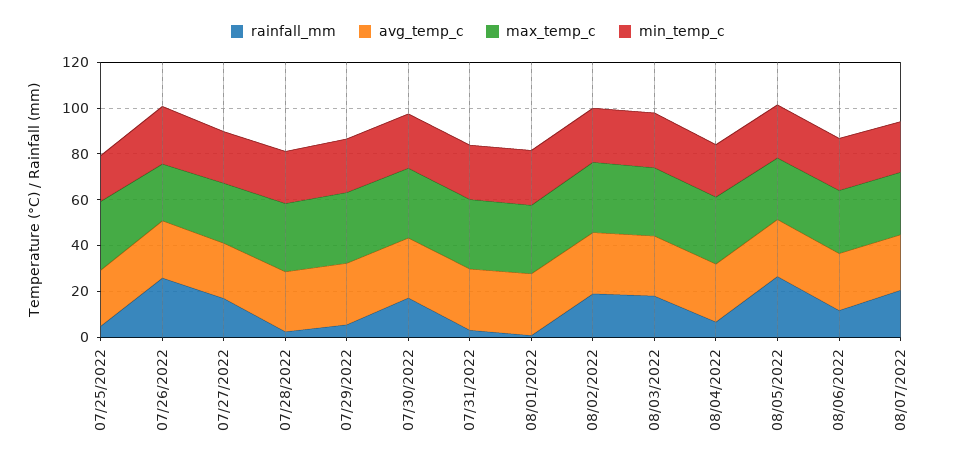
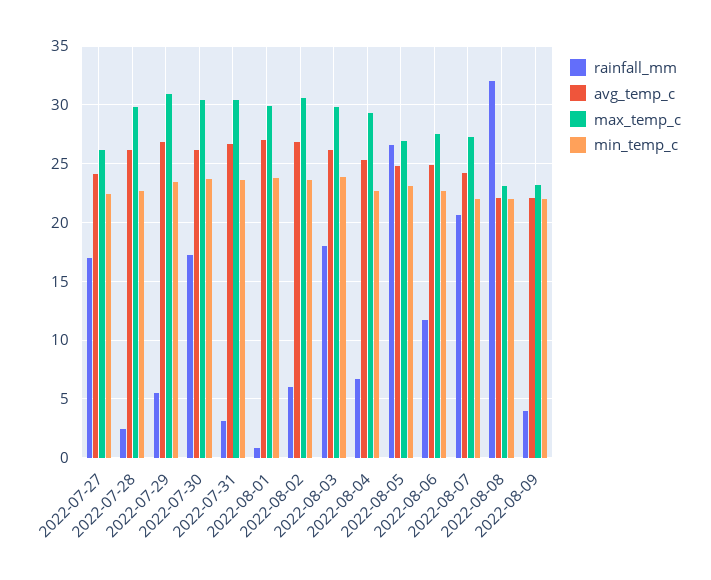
rainfall_mm, 07/25/2022: 5 -> none
avg_temp_c, 07/25/2022: 25 -> none
max_temp_c, 07/25/2022: 30 -> none
min_temp_c, 07/25/2022: 20 -> none
rainfall_mm, 07/26/2022: 25 -> none
avg_temp_c, 07/26/2022: 25 -> none
max_temp_c, 07/26/2022: 25 -> none
min_temp_c, 07/26/2022: 25 -> none
rainfall_mm, 08/02/2022: 20 -> 6
rainfall_mm, 2022-08-08: none -> 32
avg_temp_c, 2022-08-08: none -> 22
max_temp_c, 2022-08-08: none -> 23
min_temp_c, 2022-08-08: none -> 22
rainfall_mm, 2022-08-09: none -> 4
avg_temp_c, 2022-08-09: none -> 22
max_temp_c, 2022-08-09: none -> 23
min_temp_c, 2022-08-09: none -> 22

